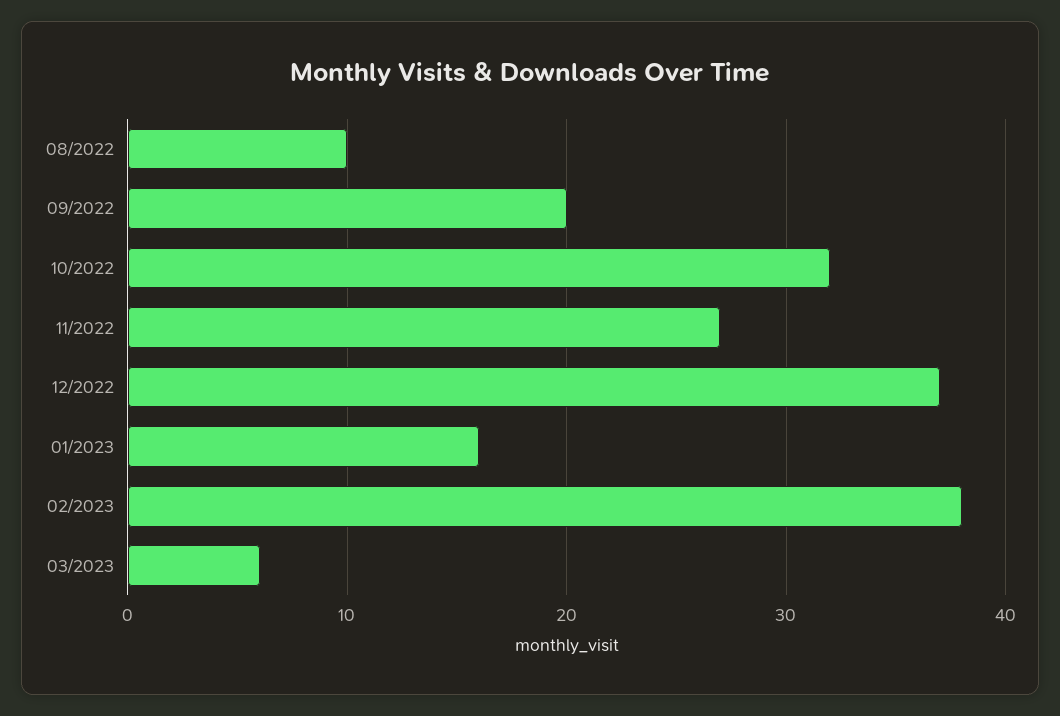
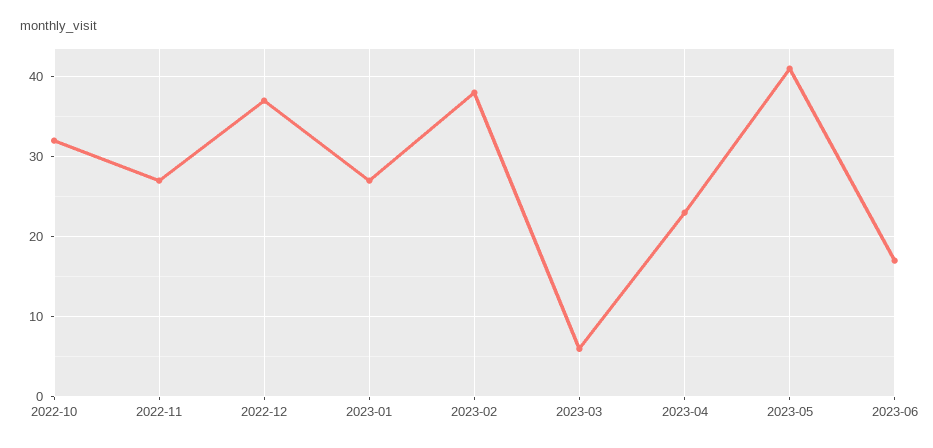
08/2022: 10 -> none
09/2022: 20 -> none
01/2023: 16 -> 27
2023-04: none -> 23
2023-05: none -> 41
2023-06: none -> 17

